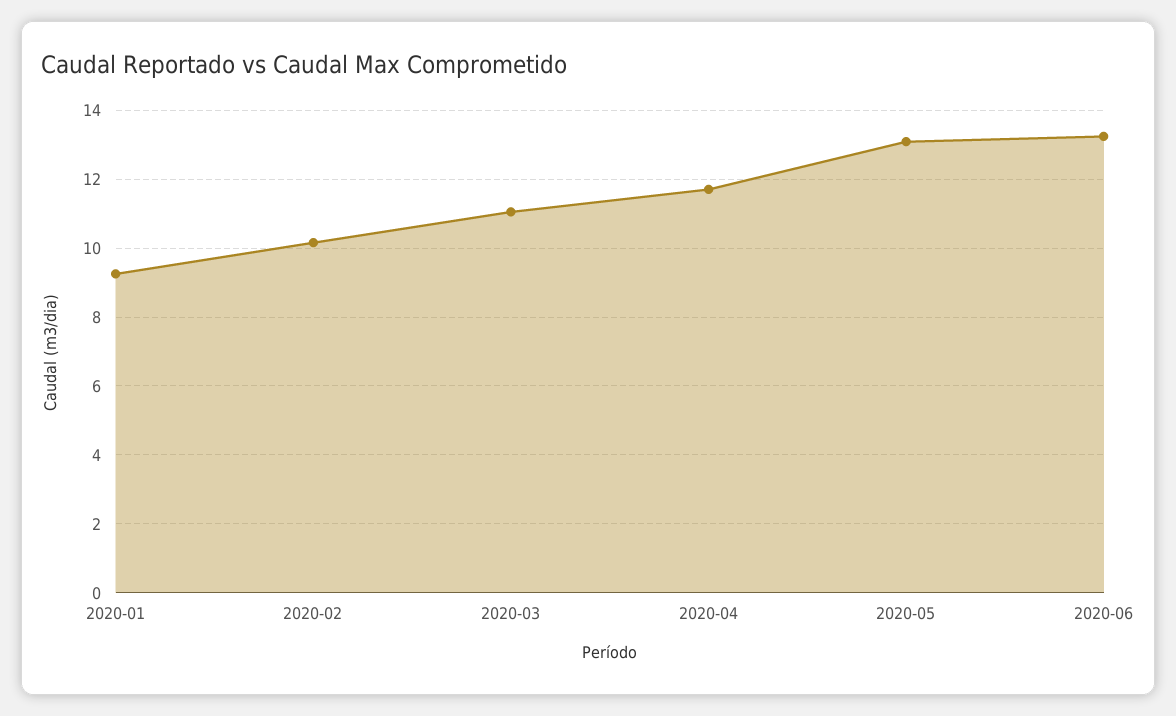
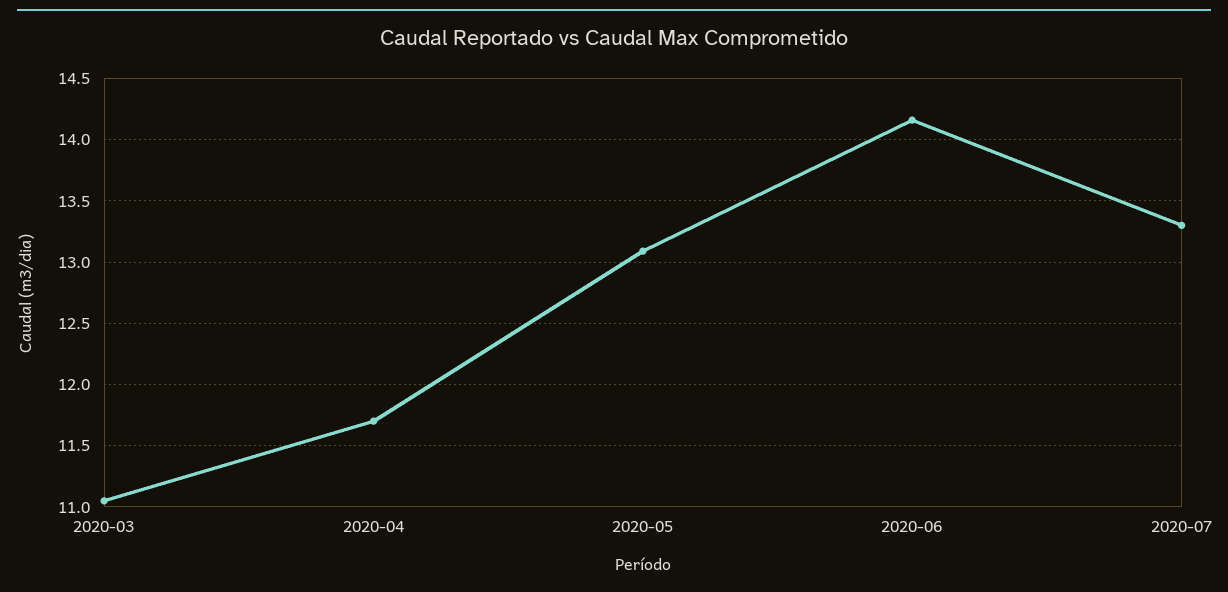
2020-01: 9.2 -> none
2020-02: 10.2 -> none
2020-06: 13.2 -> 14.15
2020-07: none -> 13.3

